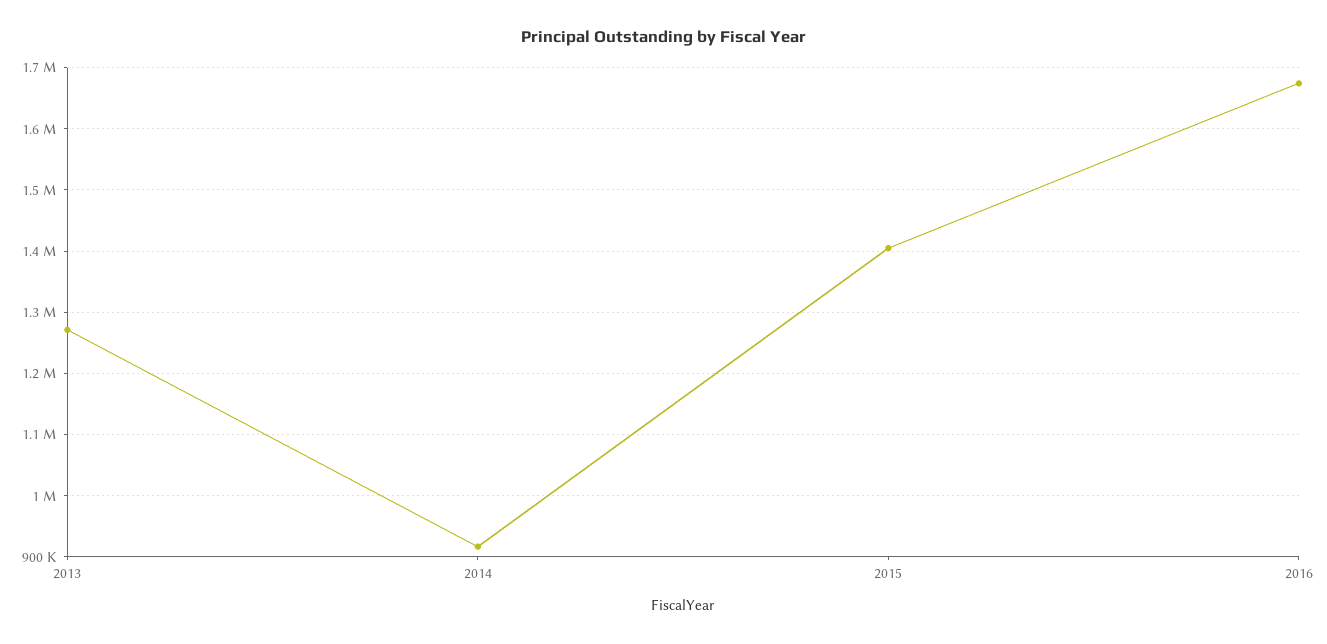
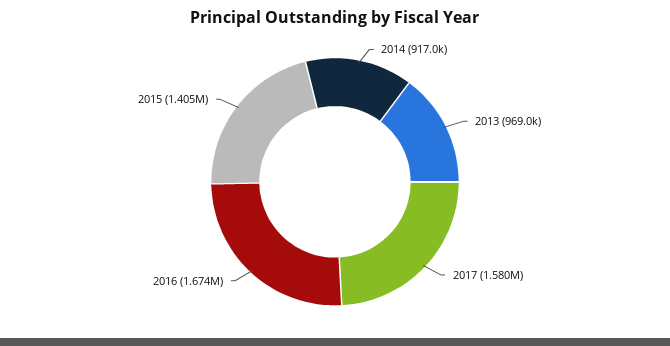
2013: 1270000 -> 969000
2017: none -> 1580000

